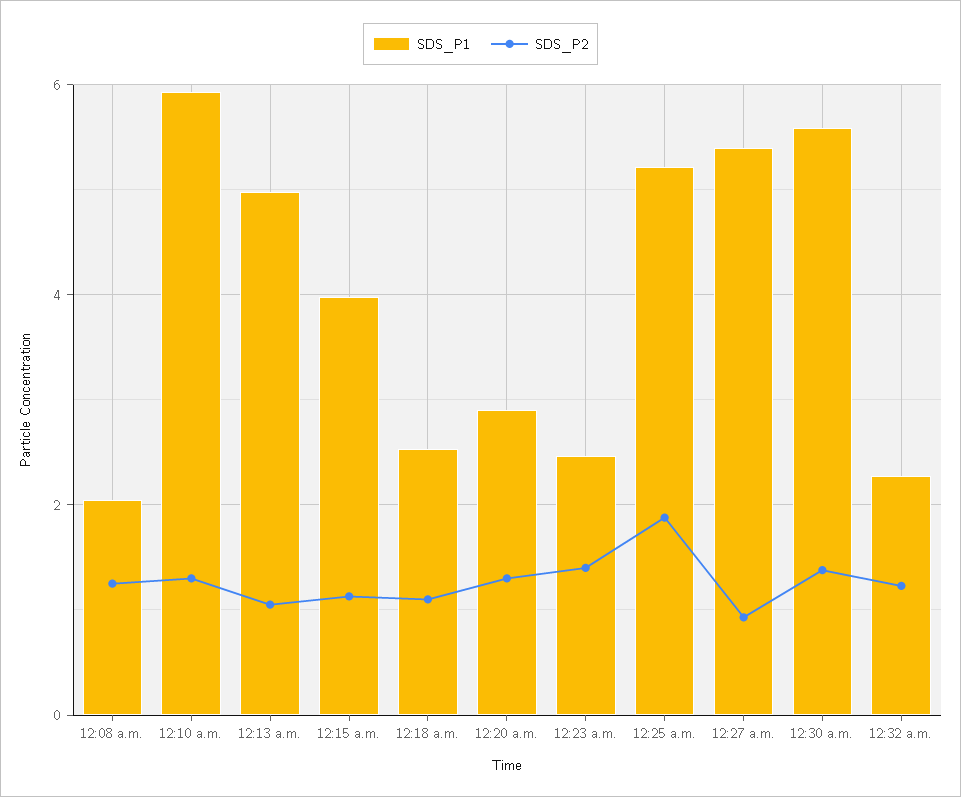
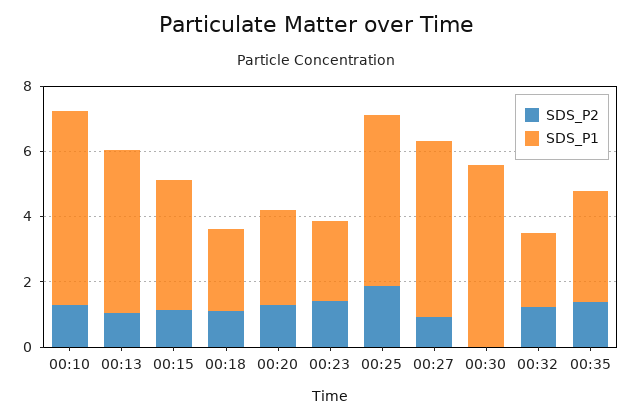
SDS_P1, 12:08 a.m.: 2 -> none
SDS_P2, 12:08 a.m.: 1.2 -> none
SDS_P2, 12:30 a.m.: 1.4 -> 0
SDS_P2, 00:35: none -> 1.5
SDS_P1, 00:35: none -> 3.5

